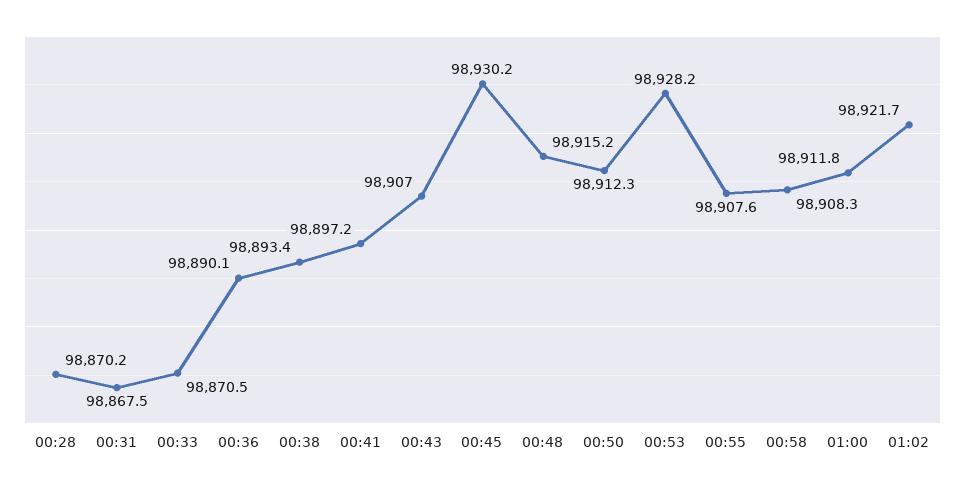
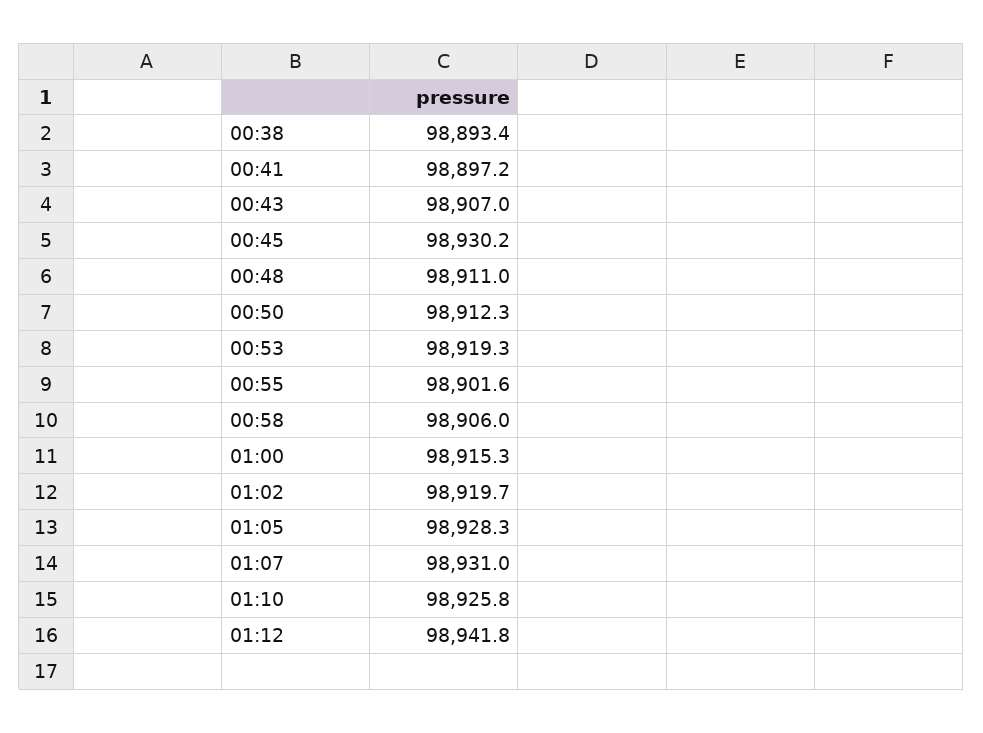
00:28: 98870.2 -> none
00:31: 98867.5 -> none
00:33: 98870.5 -> none
00:36: 98890.1 -> none
00:48: 98915.2 -> 98911
00:53: 98928.2 -> 98919.3
00:55: 98907.6 -> 98901.6
00:58: 98908.3 -> 98906
01:00: 98911.8 -> 98915.3
01:02: 98921.7 -> 98919.7
01:05: none -> 98928.3
01:07: none -> 98931
01:10: none -> 98925.8
01:12: none -> 98941.8

